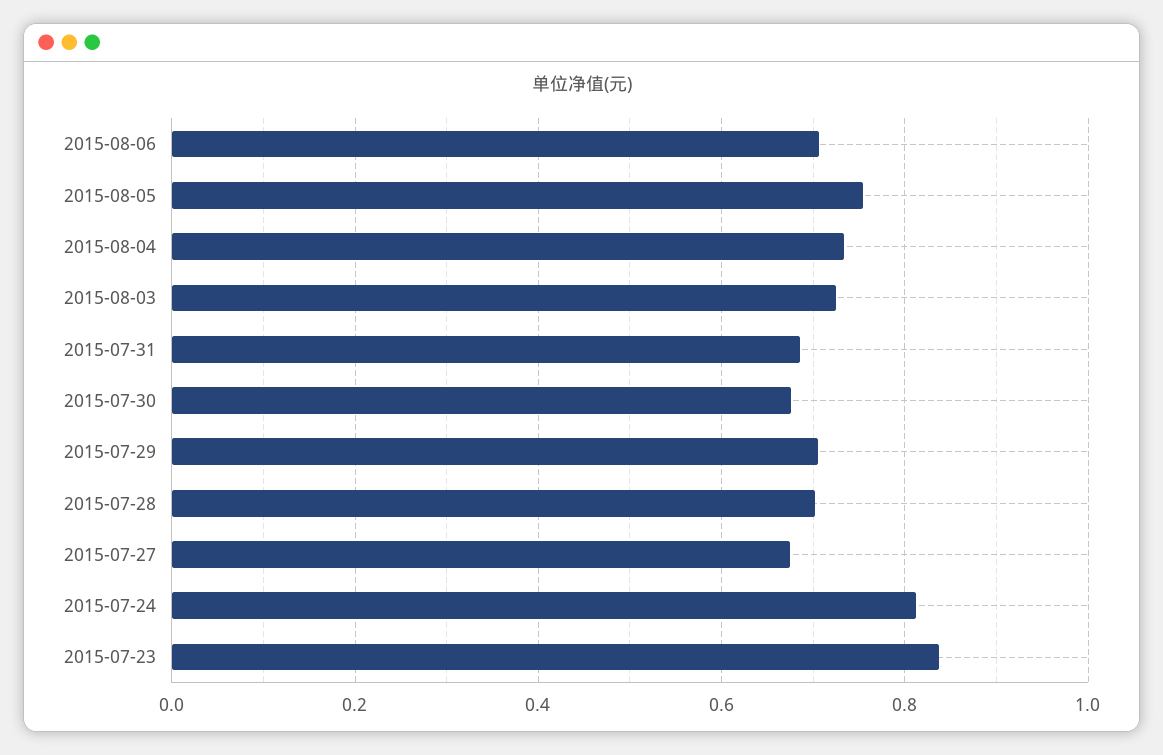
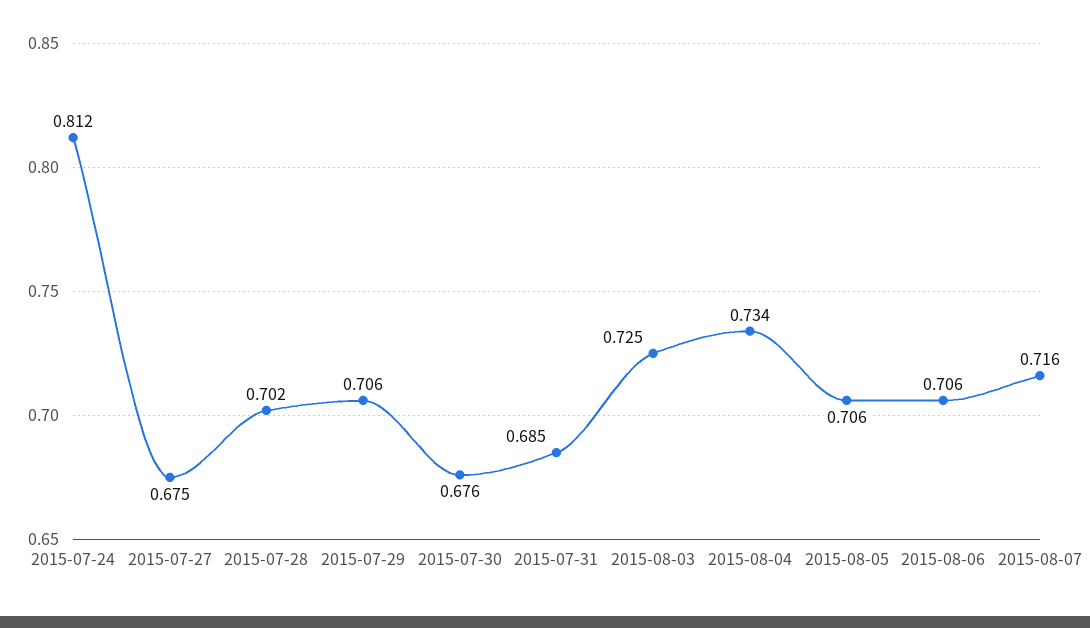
2015-08-05: 0.76 -> 0.706
2015-07-23: 0.84 -> none
2015-08-07: none -> 0.716

